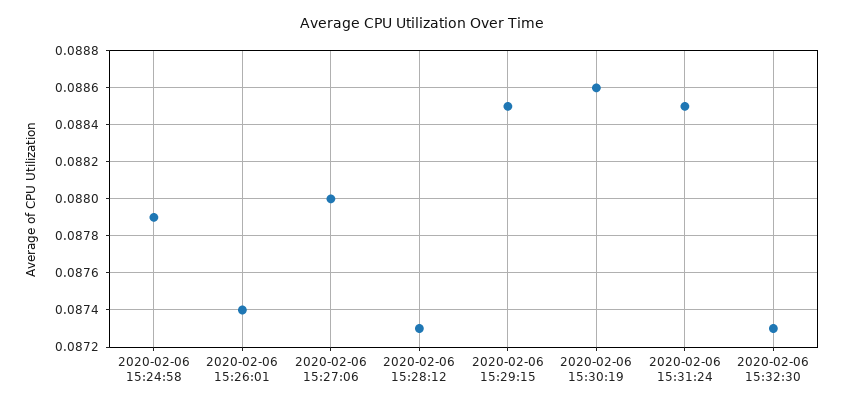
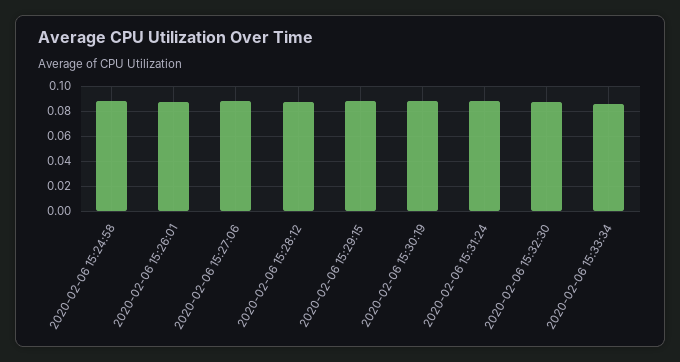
2020-02-06 15:33:34: none -> 0.085

